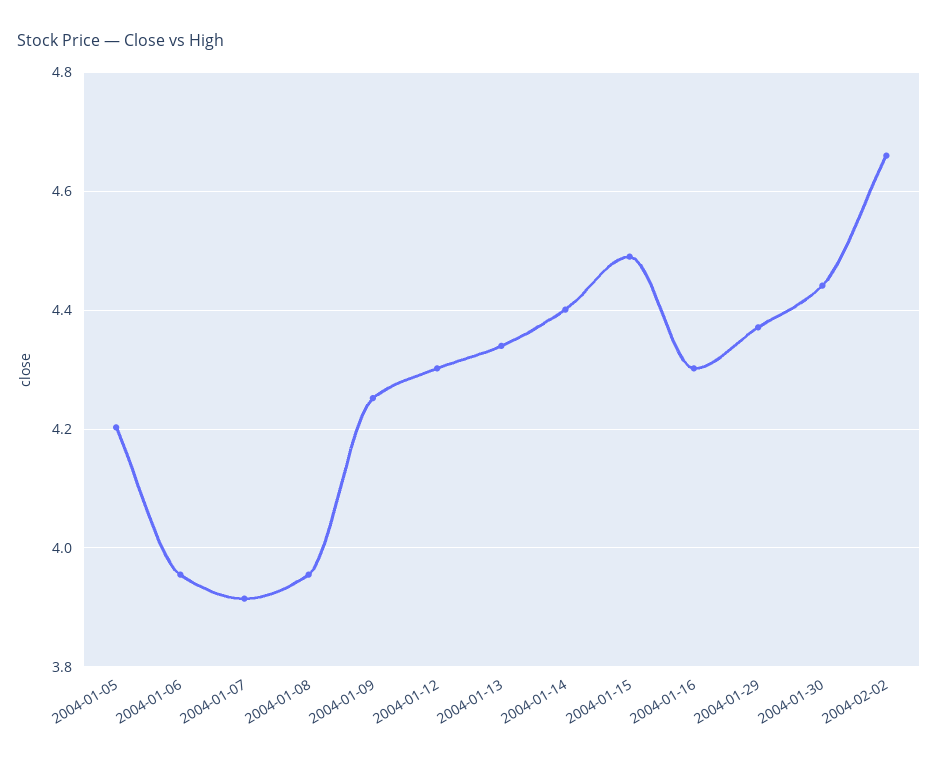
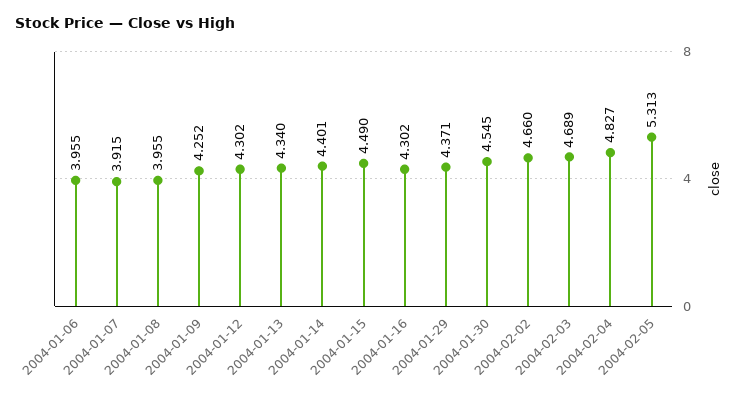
2004-01-05: 4.2 -> none
2004-01-30: 4.44 -> 4.545
2004-02-03: none -> 4.689
2004-02-04: none -> 4.827
2004-02-05: none -> 5.313

